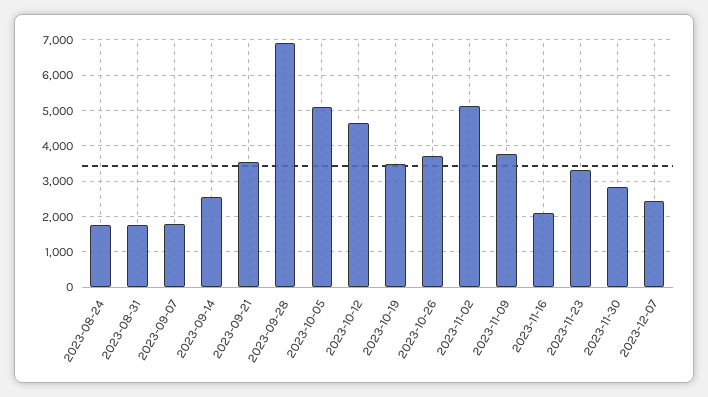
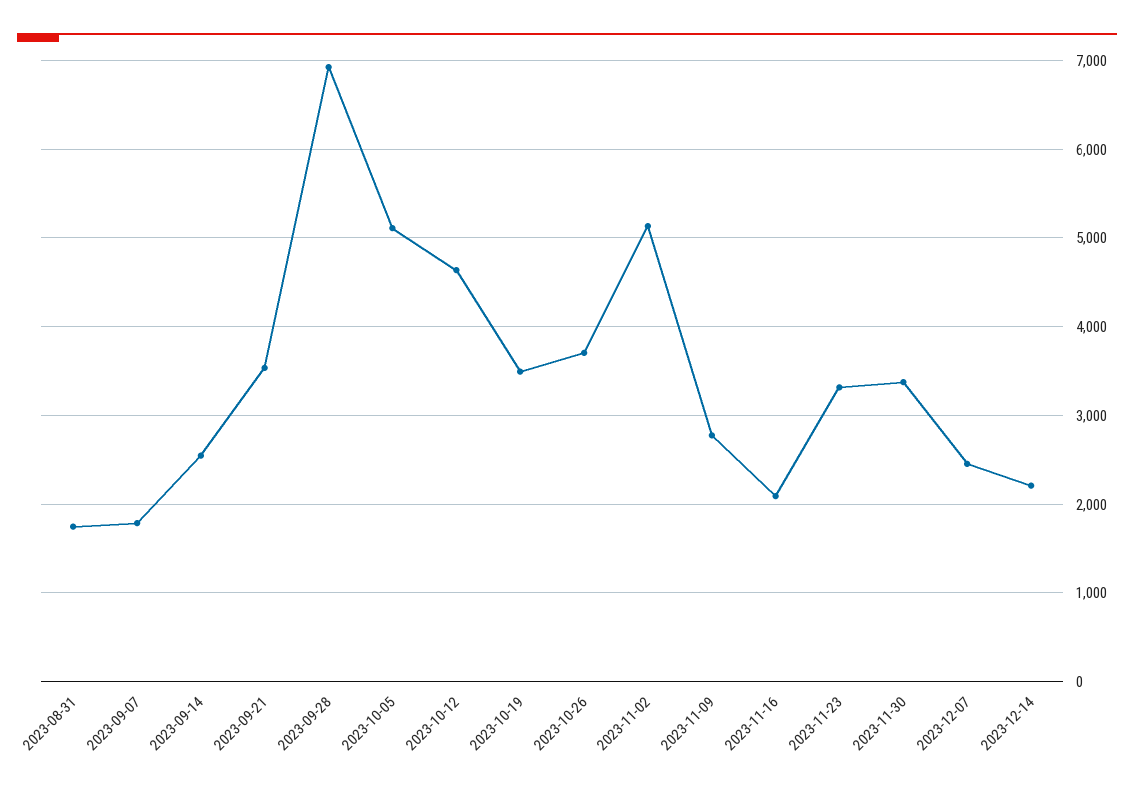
2023-08-24: 1800 -> none
2023-11-09: 3800 -> 2800
2023-11-30: 2800 -> 3400
2023-12-14: none -> 2200

